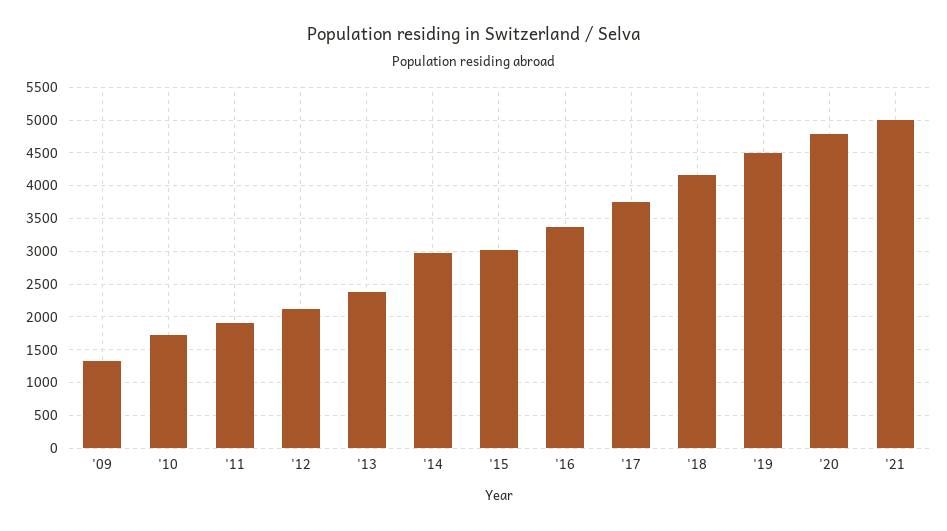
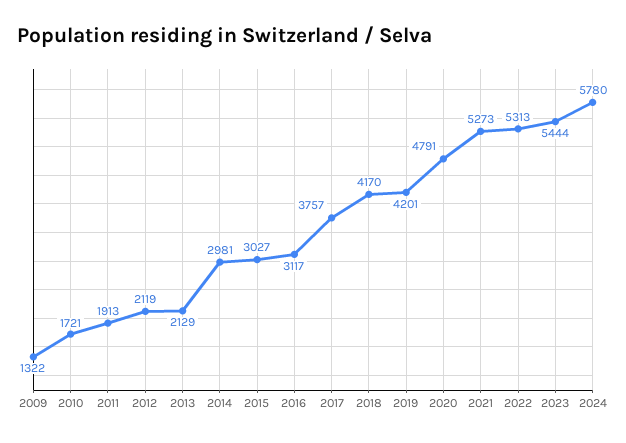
'13: 2400 -> 2129
'16: 3400 -> 3117
'19: 4500 -> 4201
'21: 5000 -> 5273
2022: none -> 5313
2023: none -> 5444
2024: none -> 5780

